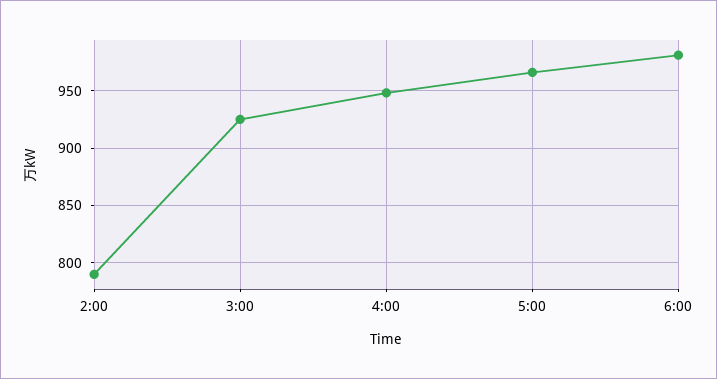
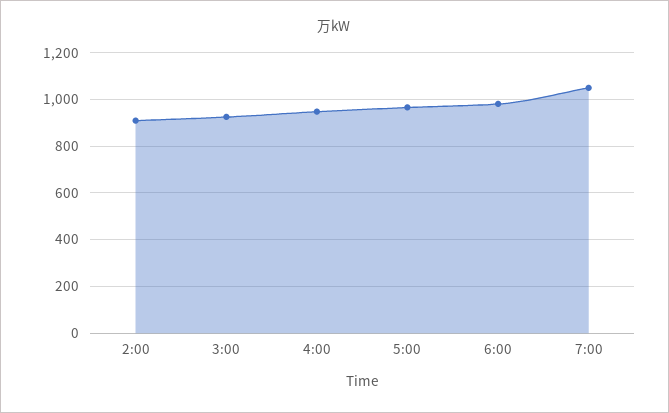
2:00: 790 -> 900
7:00: none -> 1050

